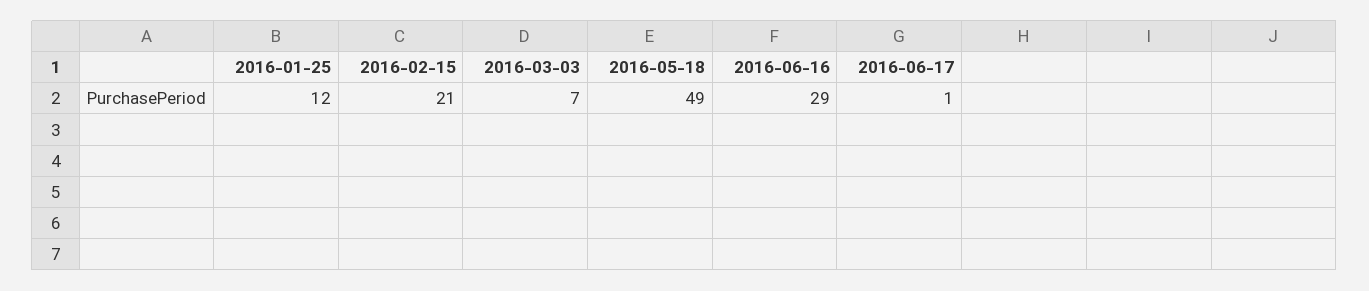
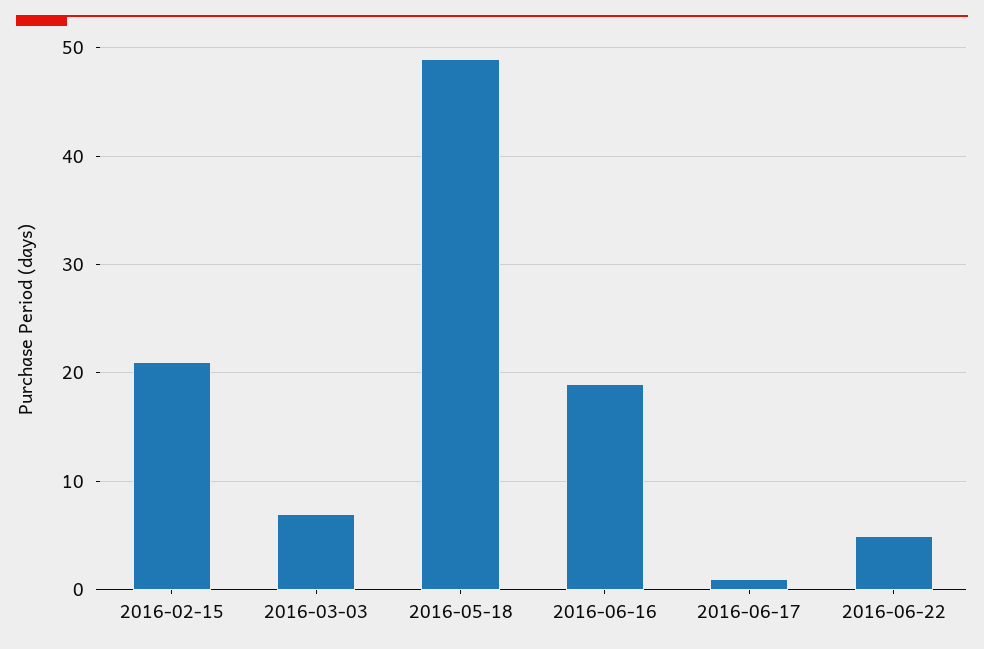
2016-01-25: 12 -> none
2016-06-16: 29 -> 19
2016-06-22: none -> 5

